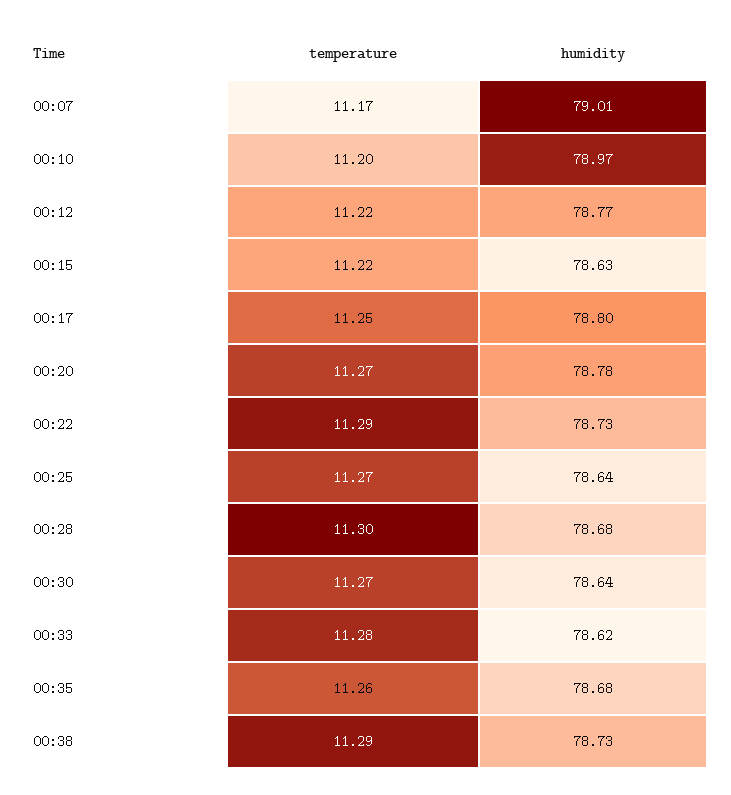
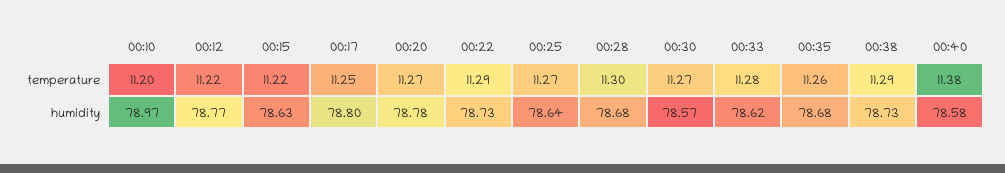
temperature, 00:07: 11.17 -> none
humidity, 00:07: 79.01 -> none
humidity, 00:30: 78.64 -> 78.57
temperature, 00:40: none -> 11.38
humidity, 00:40: none -> 78.58

